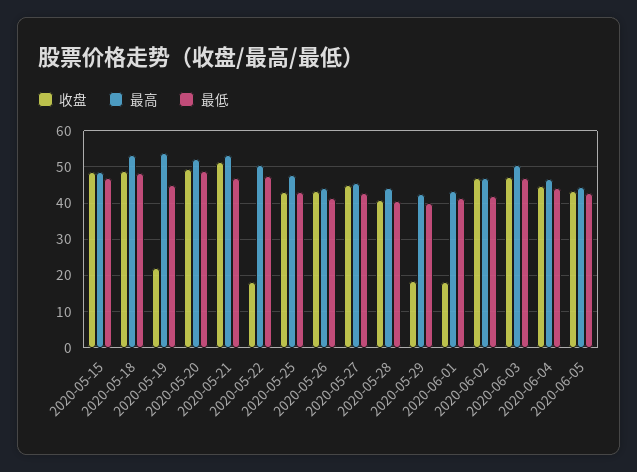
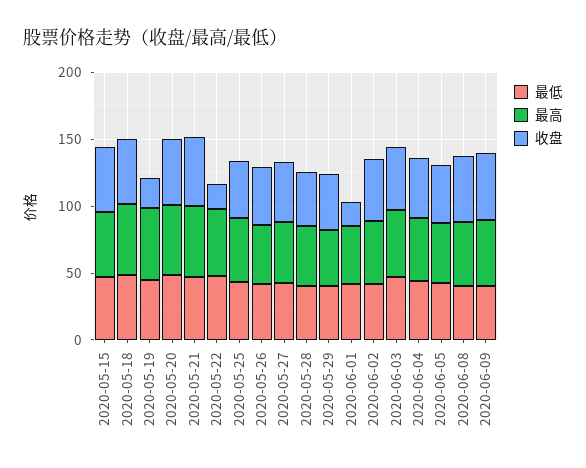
收盘, 2020-05-29: 18 -> 40
最低, 2020-06-08: none -> 40
最高, 2020-06-08: none -> 50
收盘, 2020-06-08: none -> 50
最低, 2020-06-09: none -> 40
最高, 2020-06-09: none -> 50
收盘, 2020-06-09: none -> 50

